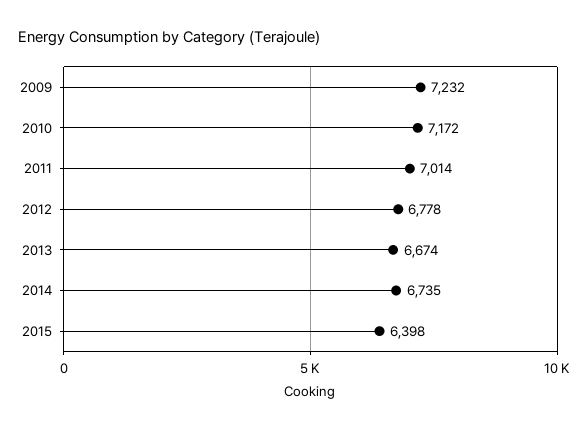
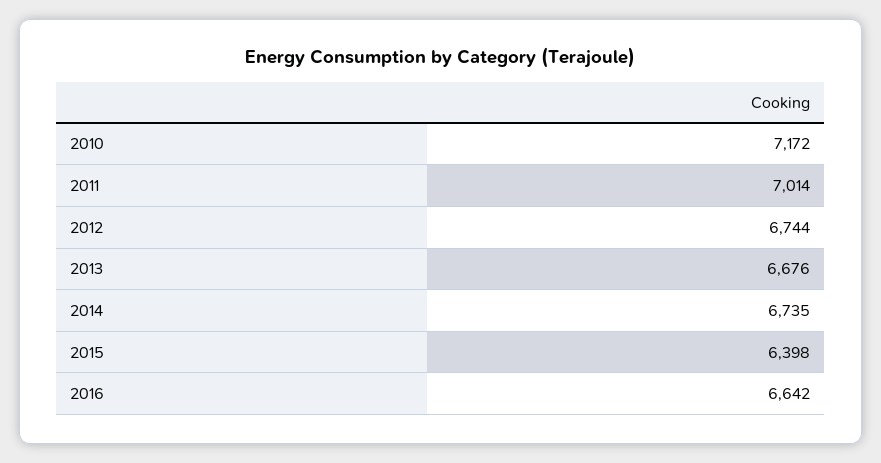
2009: 7232 -> none
2012: 6778 -> 6744
2013: 6674 -> 6676
2016: none -> 6642

